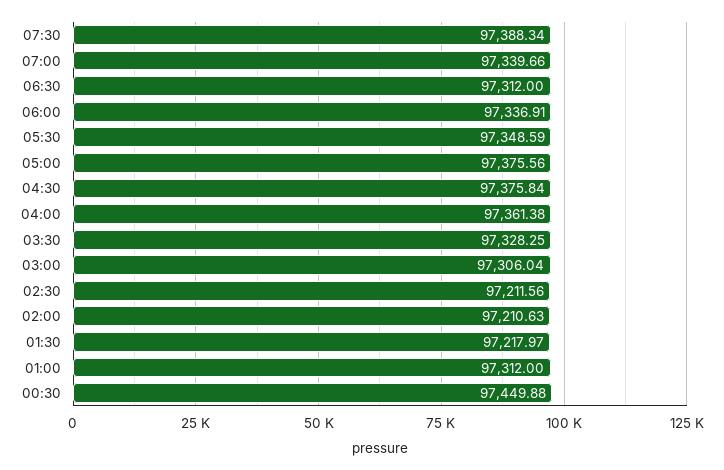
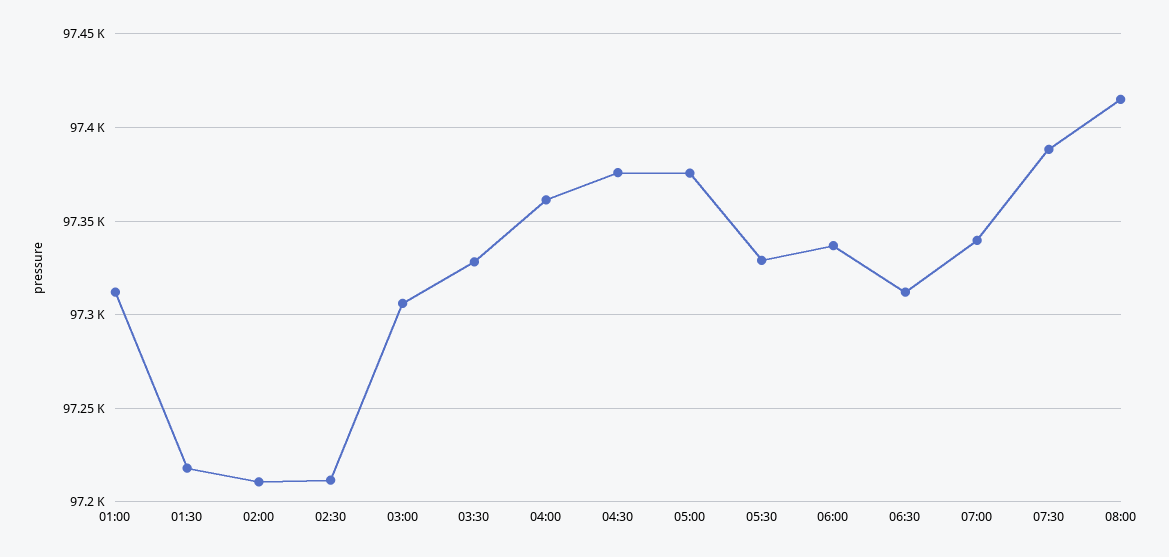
05:30: 97348.59 -> 97330
00:30: 97449.88 -> none
08:00: none -> 97415

